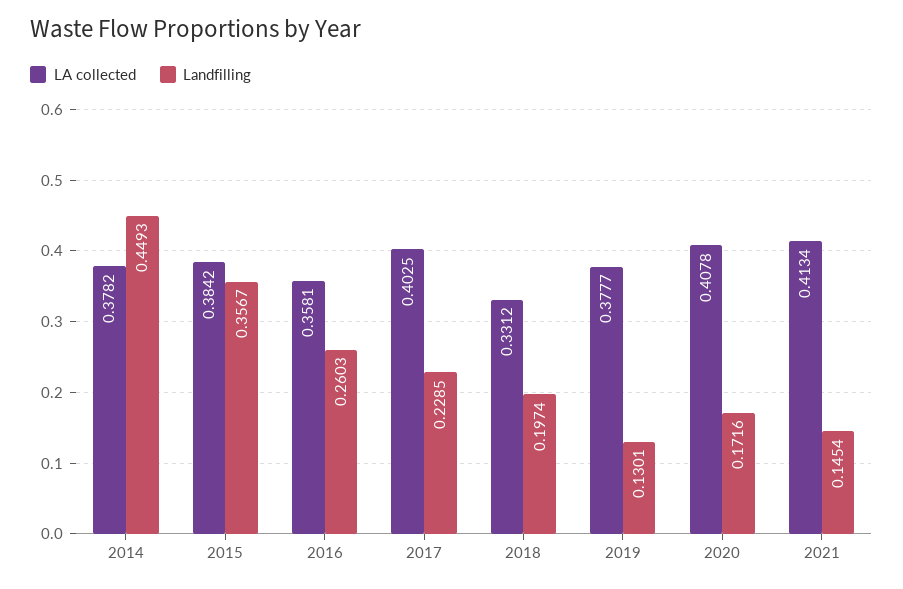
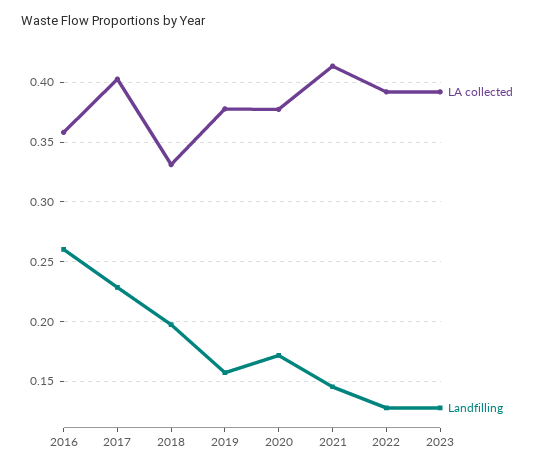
LA collected, 2014: 0.3782 -> none
Landfilling, 2014: 0.4493 -> none
LA collected, 2015: 0.3842 -> none
Landfilling, 2015: 0.3567 -> none
Landfilling, 2019: 0.1301 -> 0.16
LA collected, 2020: 0.4078 -> 0.38
LA collected, 2022: none -> 0.39
Landfilling, 2022: none -> 0.13
LA collected, 2023: none -> 0.39
Landfilling, 2023: none -> 0.13

